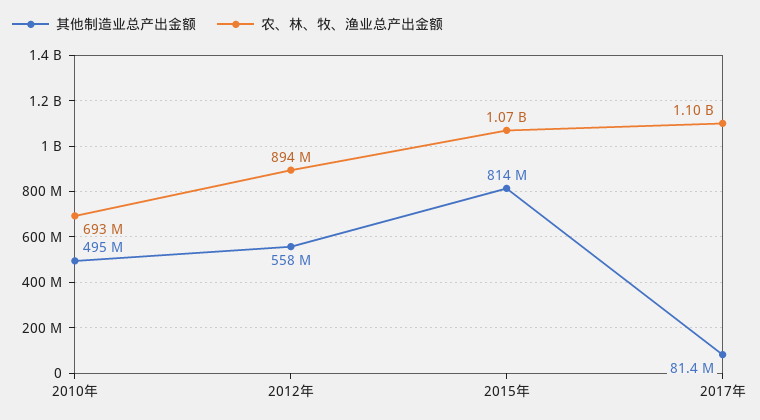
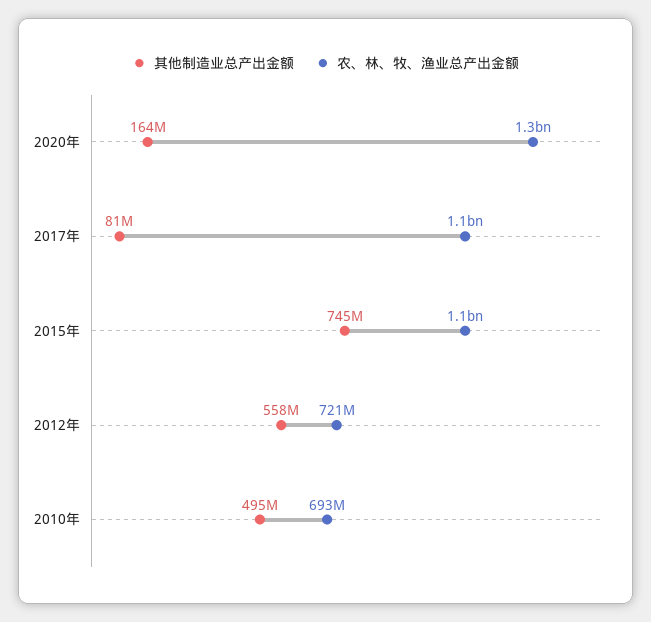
农、林、牧、渔业总产出金额, 2012年: 894000000 -> 721000000
其他制造业总产出金额, 2015年: 814000000 -> 745000000
其他制造业总产出金额, 2020年: none -> 164000000
农、林、牧、渔业总产出金额, 2020年: none -> 1300000000

